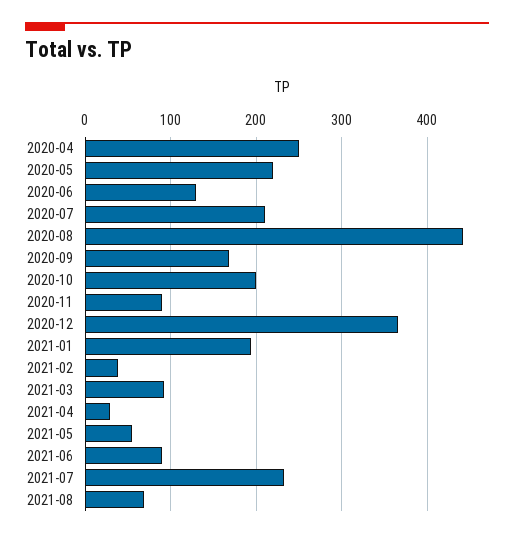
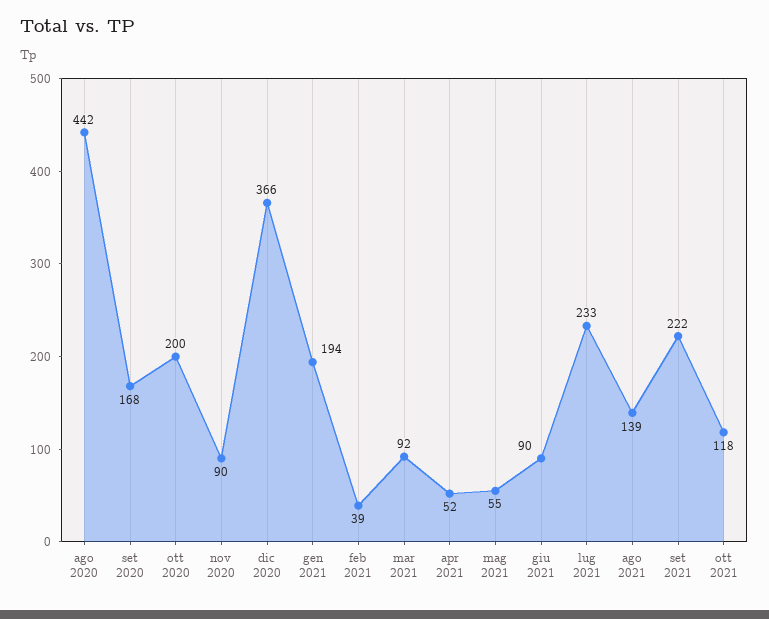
2020-04: 250 -> none
2020-05: 220 -> none
2020-06: 130 -> none
2020-07: 210 -> none
2021-04: 30 -> 52
2021-08: 70 -> 139
set 2021: none -> 222
ott 2021: none -> 118

